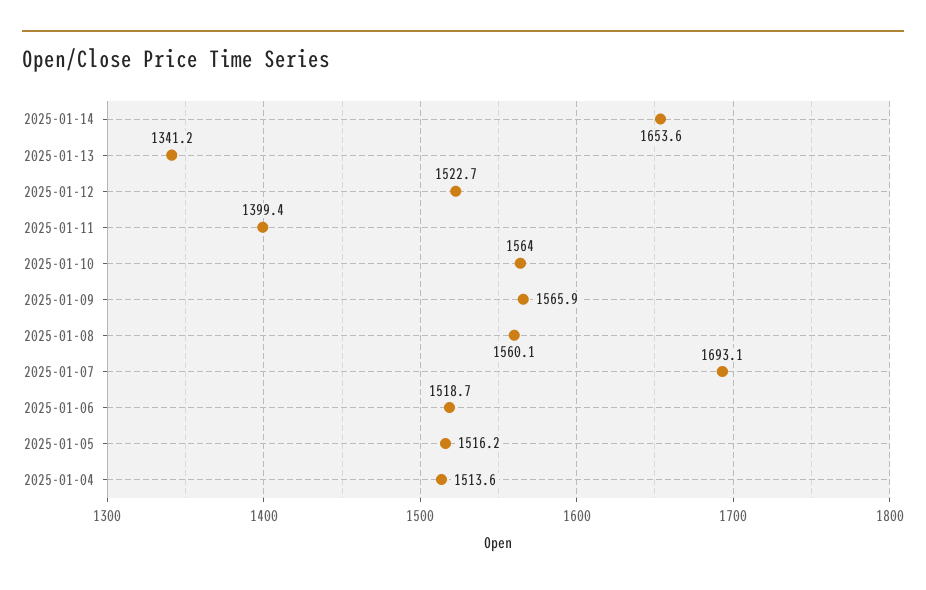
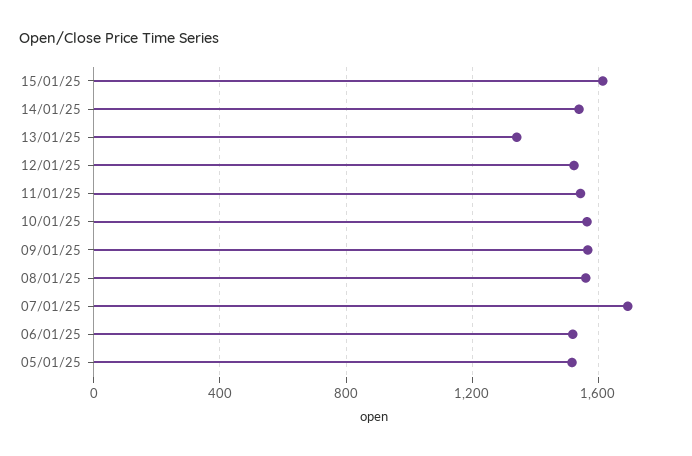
2025-01-14: 1653.6 -> 1550
2025-01-11: 1399.4 -> 1550
2025-01-04: 1513.6 -> none
15/01/25: none -> 1600

